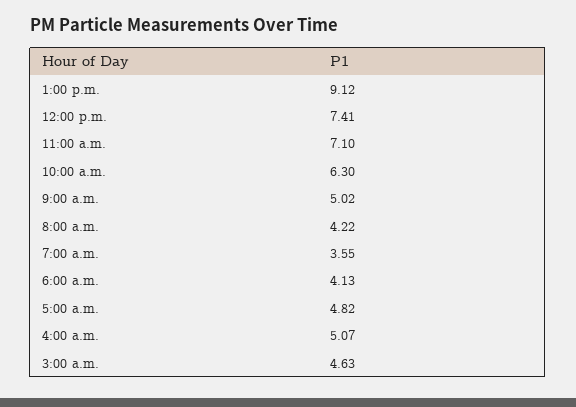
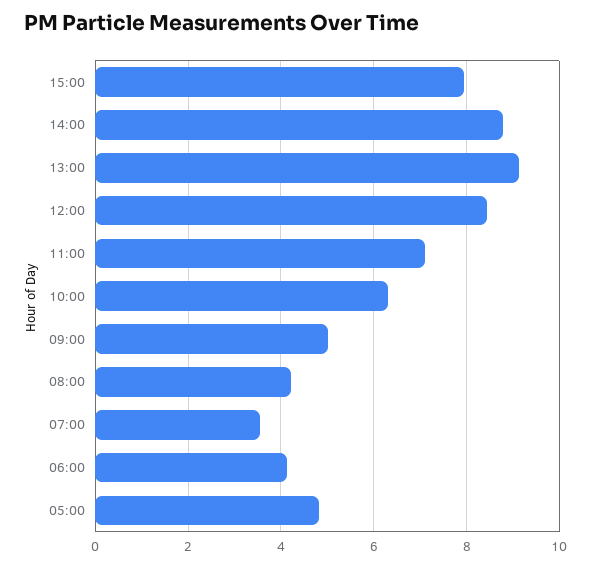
12:00 p.m.: 7.41 -> 8.4
4:00 a.m.: 5.07 -> none
3:00 a.m.: 4.63 -> none
15:00: none -> 8
14:00: none -> 8.8

